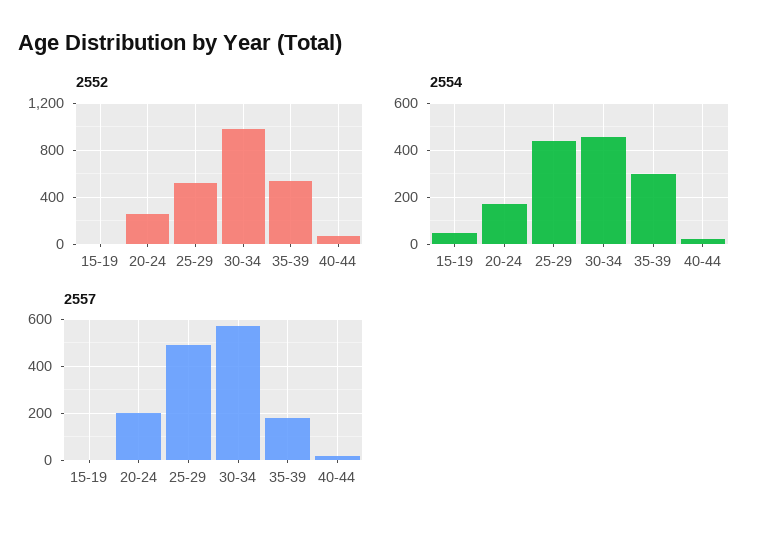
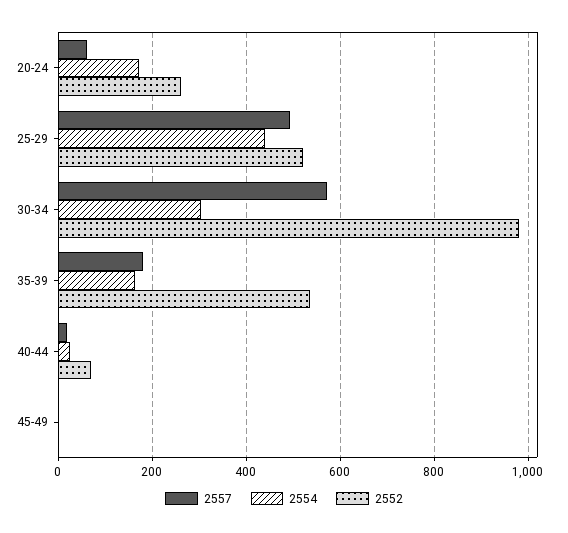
2552, 15-19: 0 -> none
2554, 15-19: 50 -> none
2554, 30-34: 450 -> 300
2554, 35-39: 300 -> 160
2557, 15-19: 0 -> none
2557, 20-24: 200 -> 60
2557, 45-49: none -> 0
2554, 45-49: none -> 0
2552, 45-49: none -> 0

